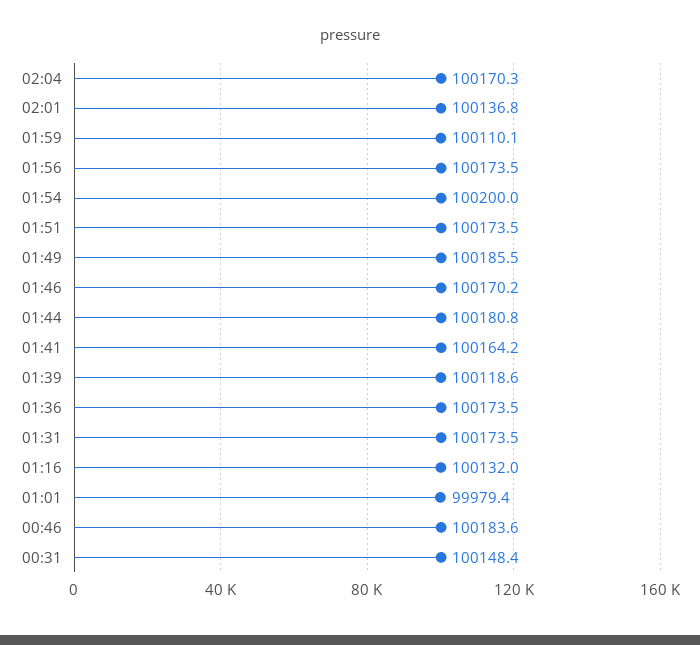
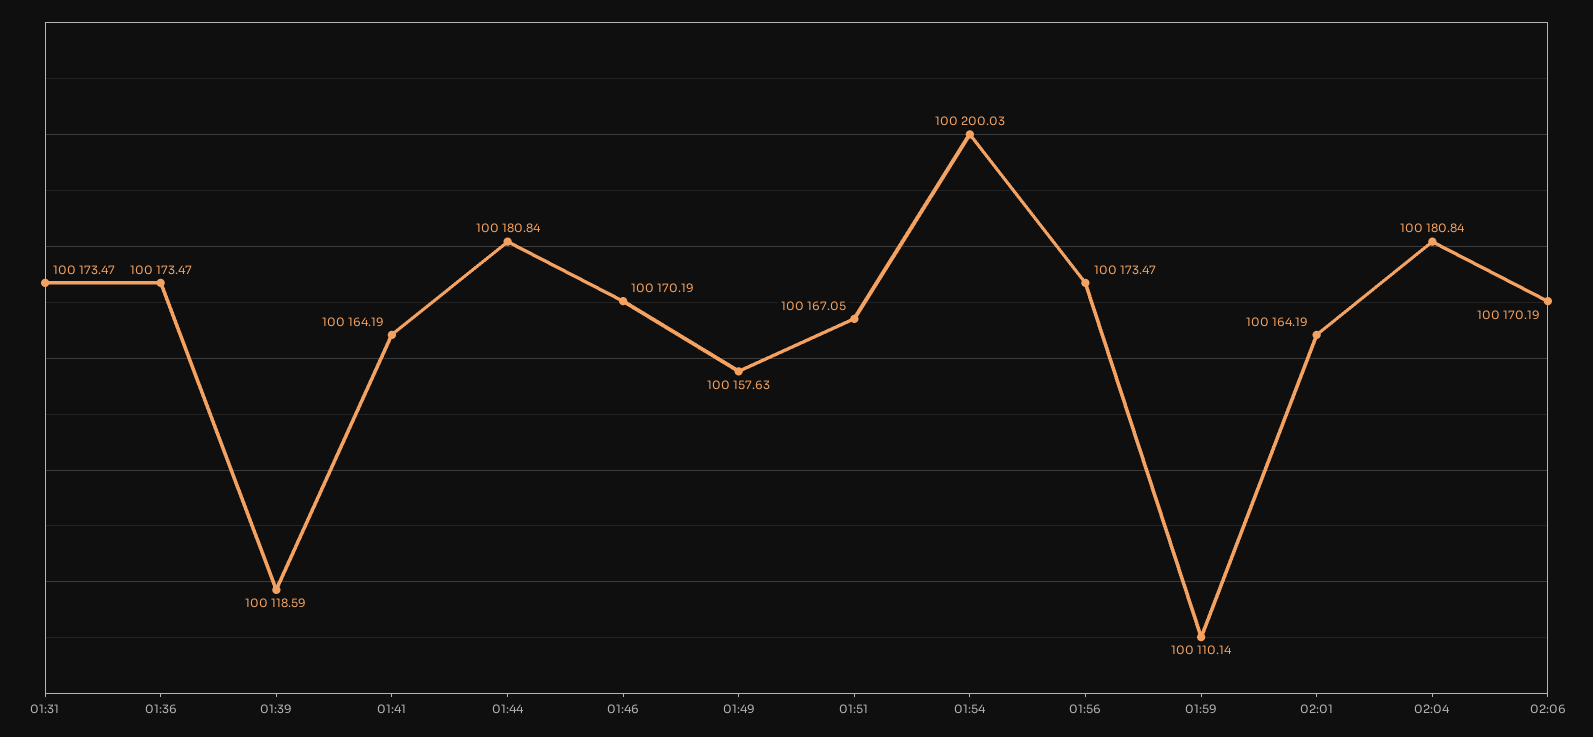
02:04: 100170.3 -> 100180.84
02:01: 100136.8 -> 100164.19
01:51: 100173.5 -> 100167.05
01:49: 100185.5 -> 100157.63
01:16: 100132 -> none
01:01: 99979.4 -> none
00:46: 100183.6 -> none
00:31: 100148.4 -> none
02:06: none -> 100170.19

